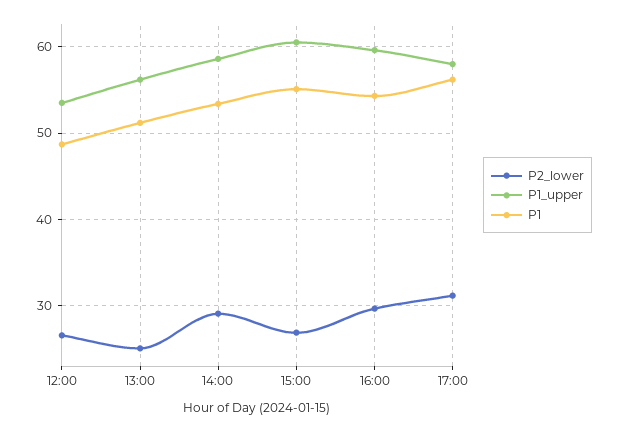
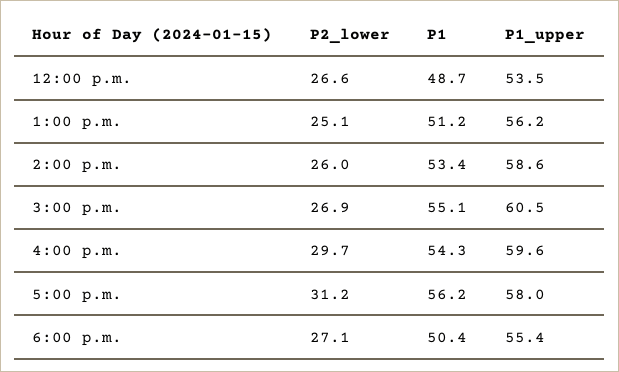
P2_lower, 14:00: 29 -> 26
P2_lower, 6:00 p.m.: none -> 27.1
P1, 6:00 p.m.: none -> 50.4
P1_upper, 6:00 p.m.: none -> 55.4

